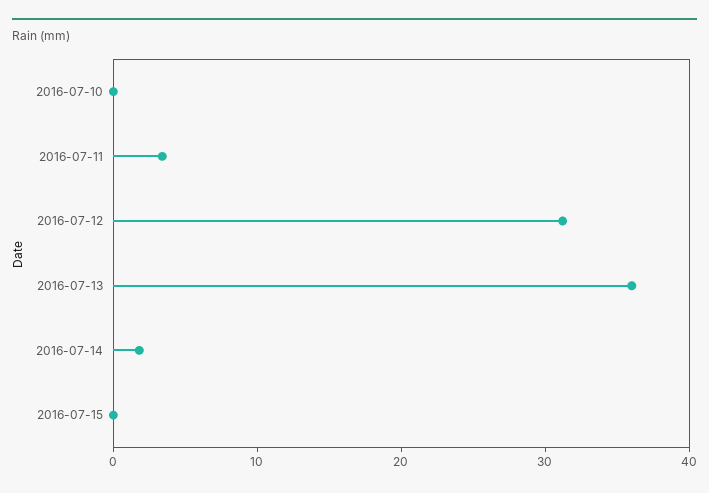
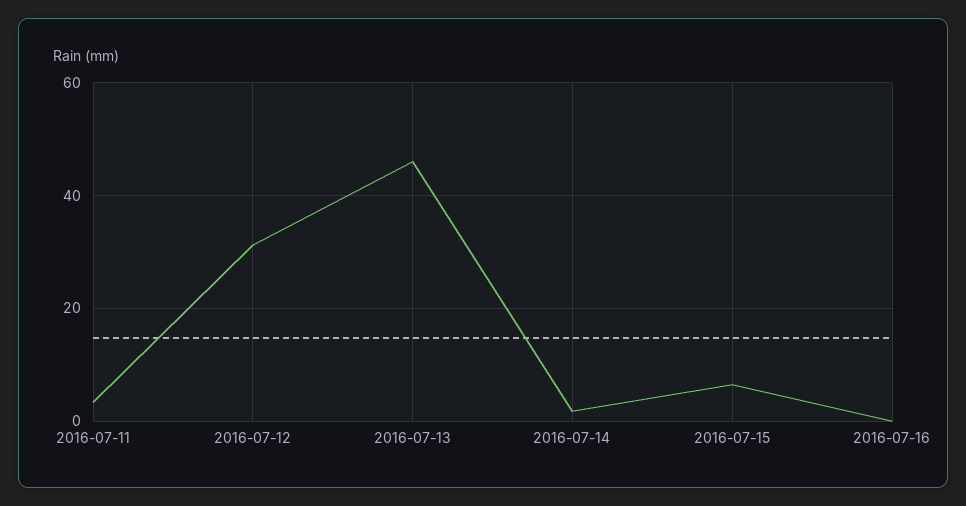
2016-07-10: 0 -> none
2016-07-13: 36 -> 46
2016-07-15: 0 -> 6
2016-07-16: none -> 0

